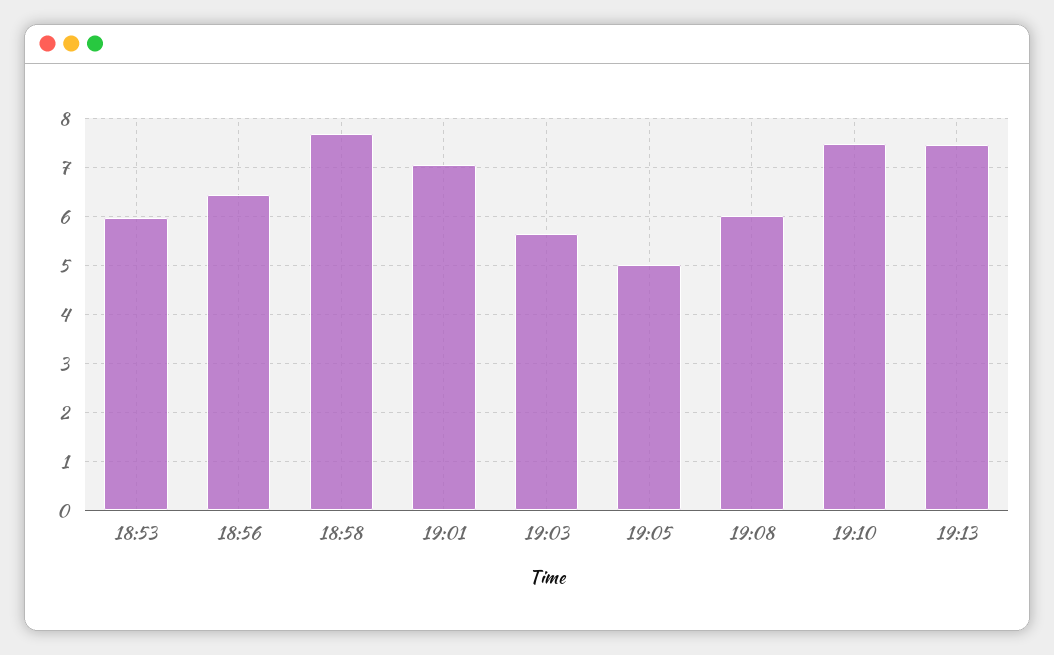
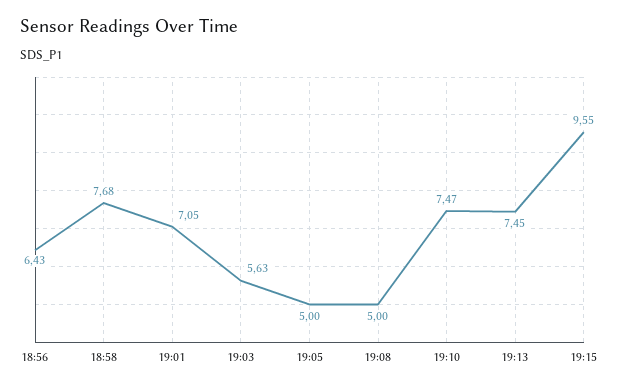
18:53: 6 -> none
19:08: 6 -> 5
19:15: none -> 9.55

